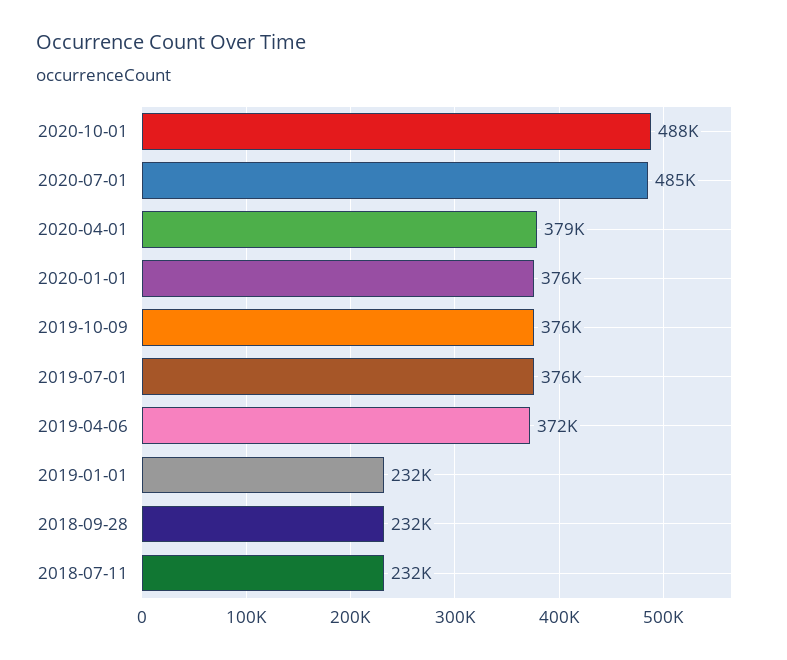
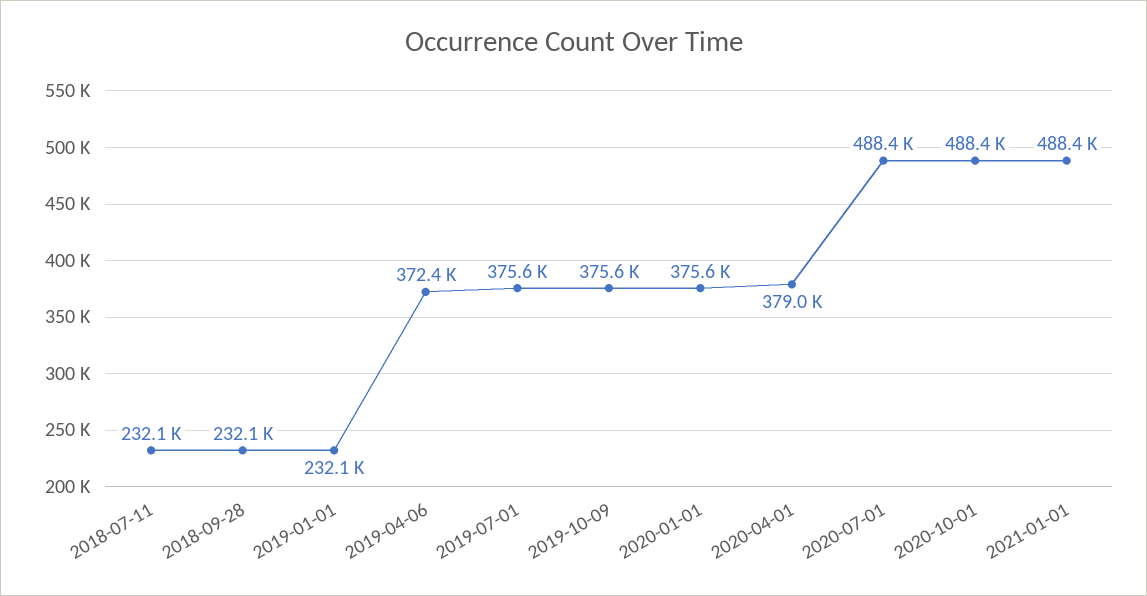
2020-07-01: 485000 -> 488400
2021-01-01: none -> 488400

